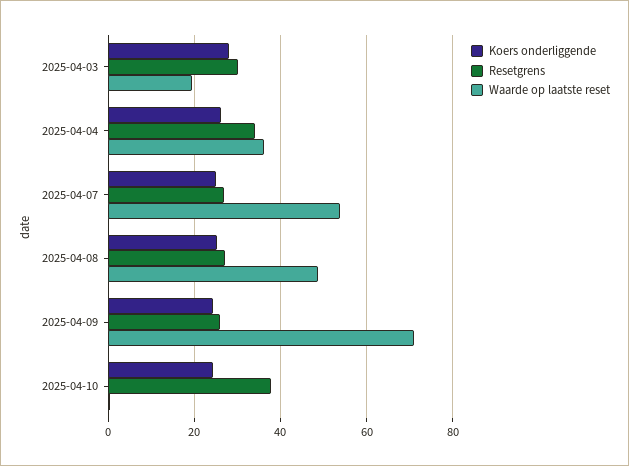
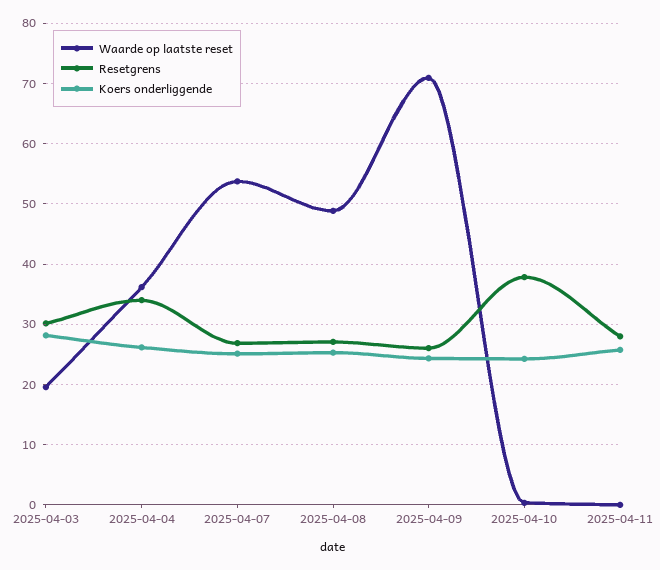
Waarde op laatste reset, 2025-04-11: none -> 0
Resetgrens, 2025-04-11: none -> 28
Koers onderliggende, 2025-04-11: none -> 26

